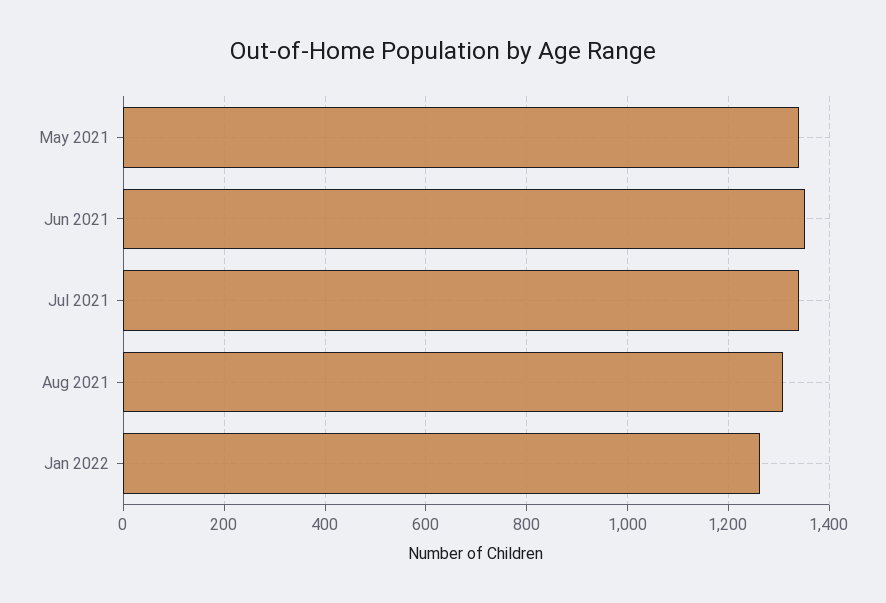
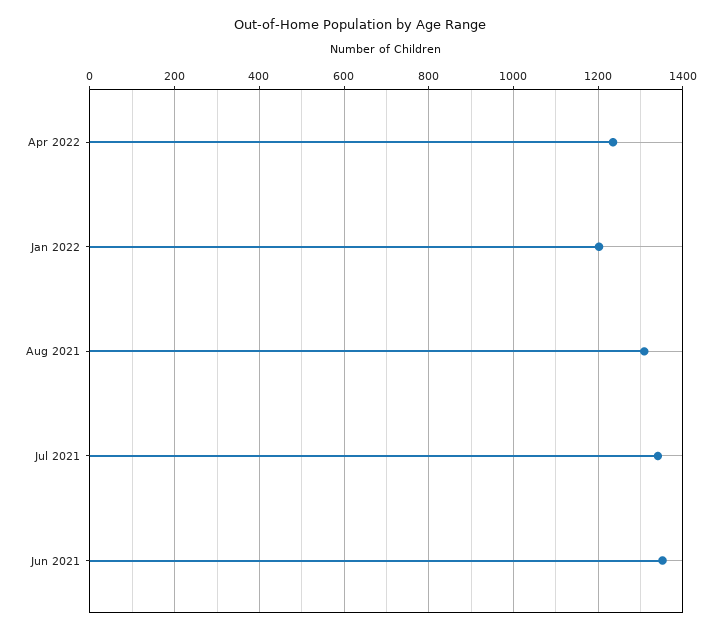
May 2021: 1340 -> none
Jan 2022: 1260 -> 1200
Apr 2022: none -> 1240

